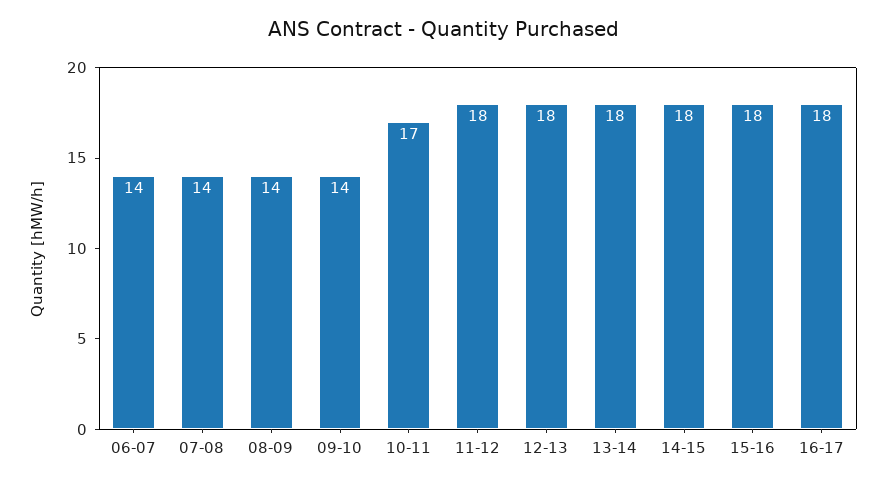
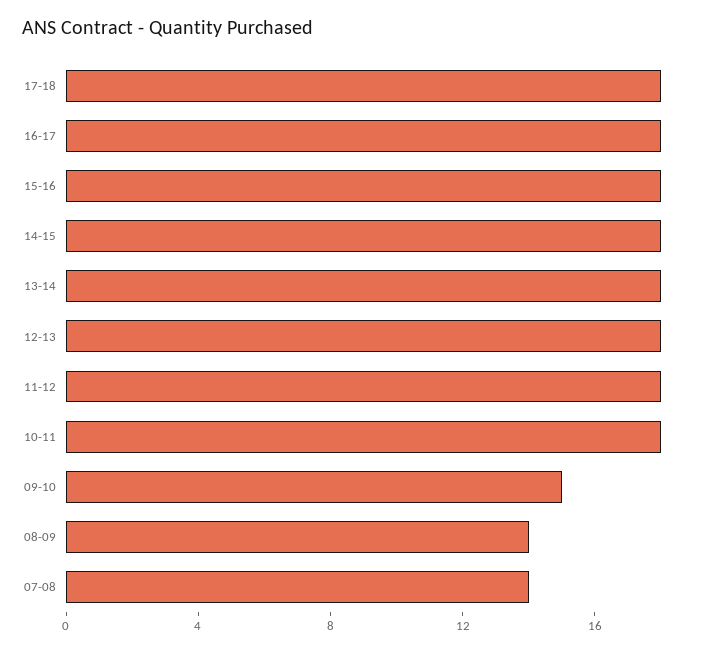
06-07: 14 -> none
09-10: 14 -> 15
10-11: 17 -> 18
17-18: none -> 18

